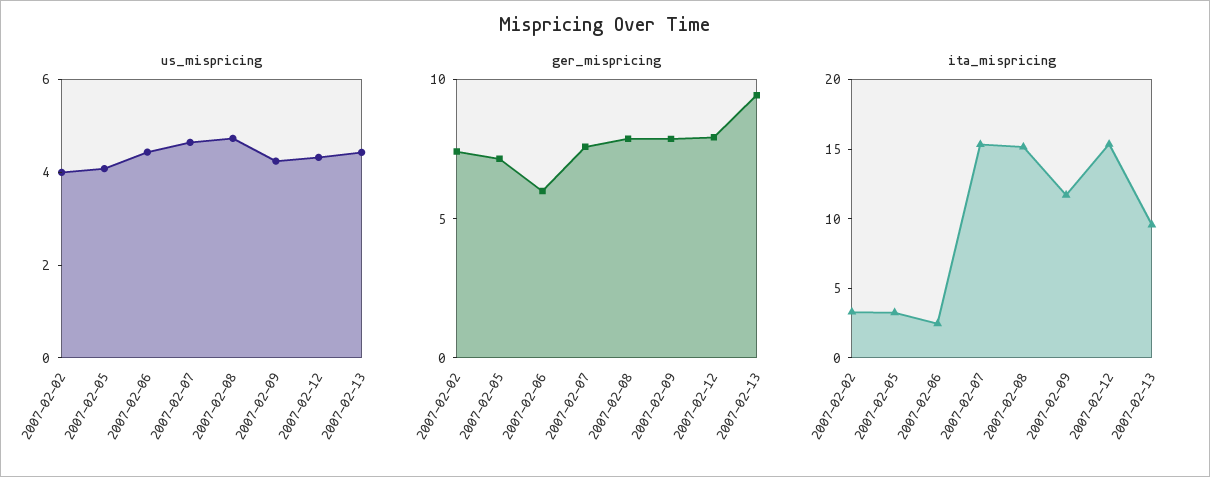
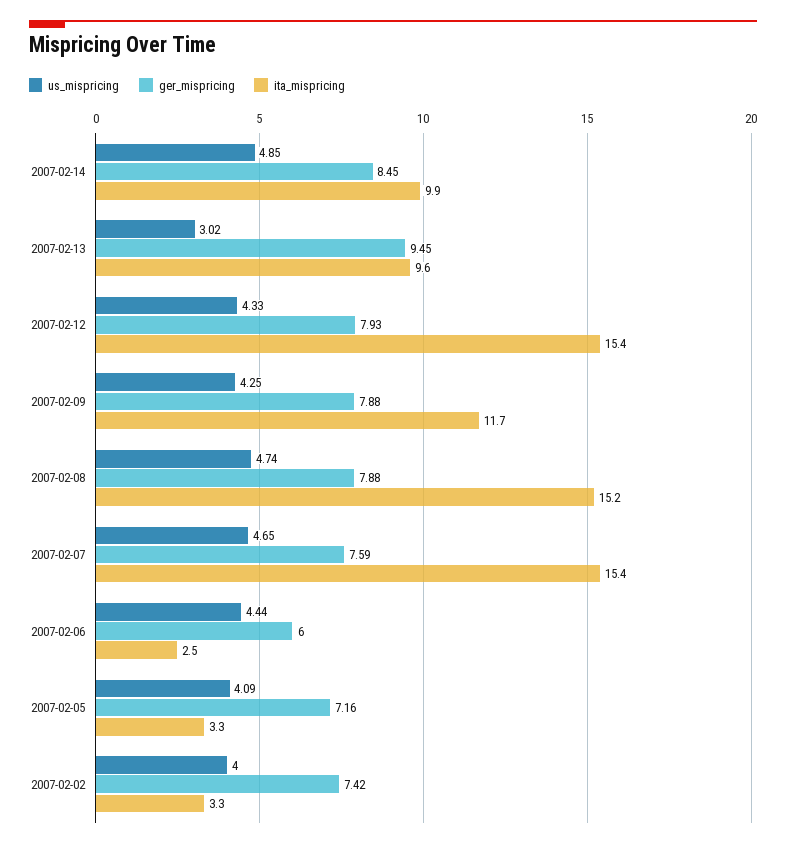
us_mispricing, 2007-02-13: 4.5 -> 3.02
us_mispricing, 2007-02-14: none -> 4.85
ger_mispricing, 2007-02-14: none -> 8.45
ita_mispricing, 2007-02-14: none -> 9.9

